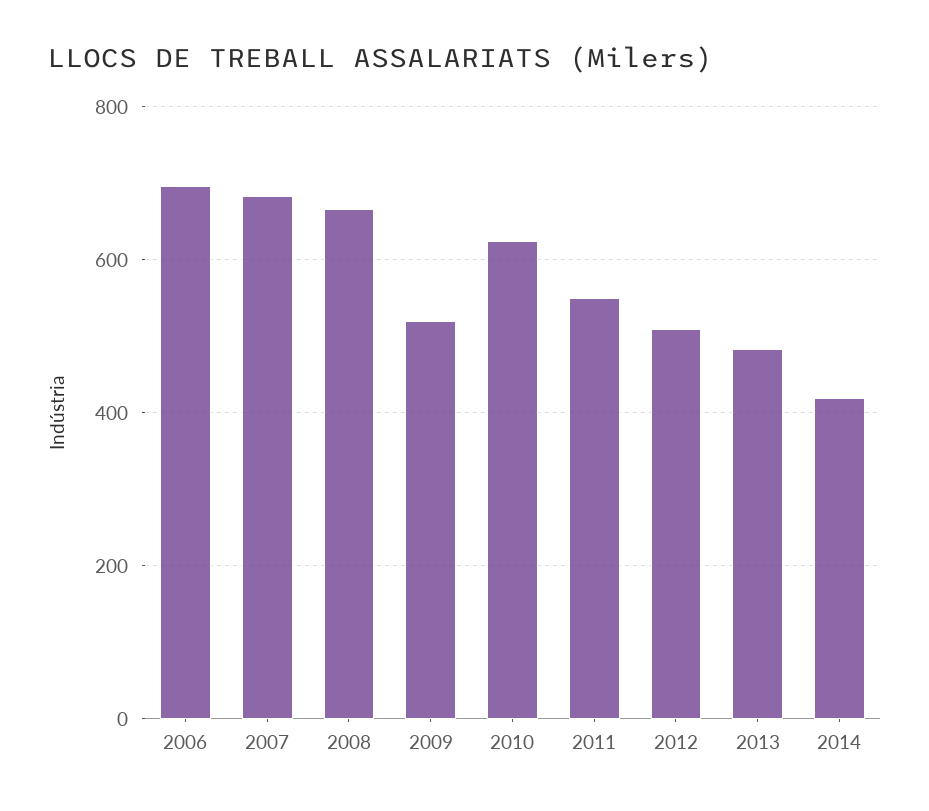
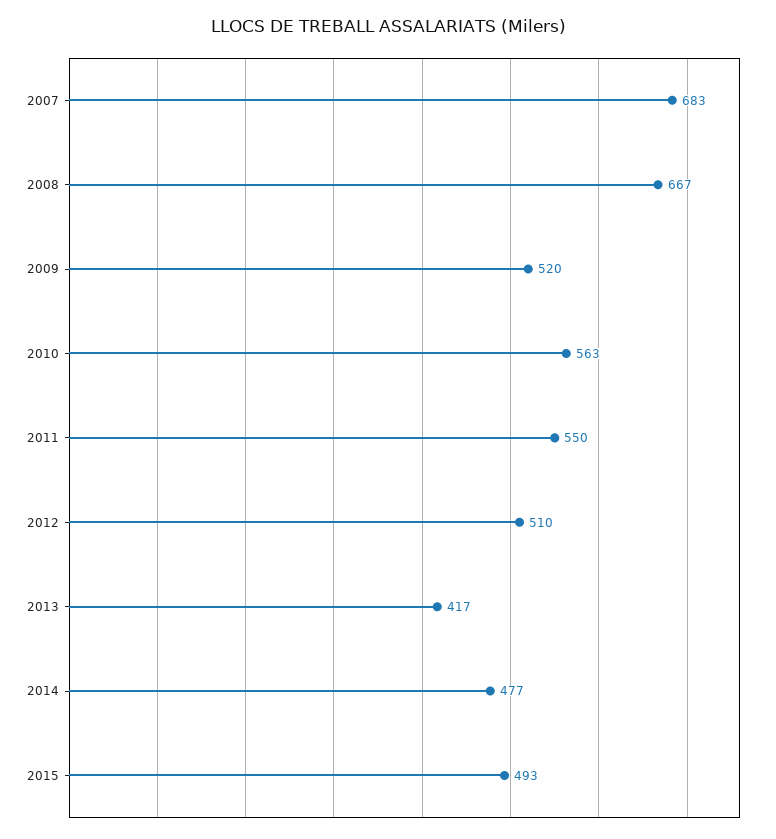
2006: 700 -> none
2010: 620 -> 563
2013: 480 -> 417
2014: 420 -> 477
2015: none -> 493

